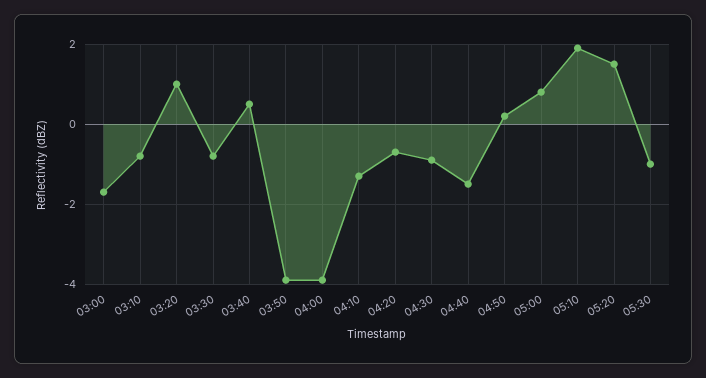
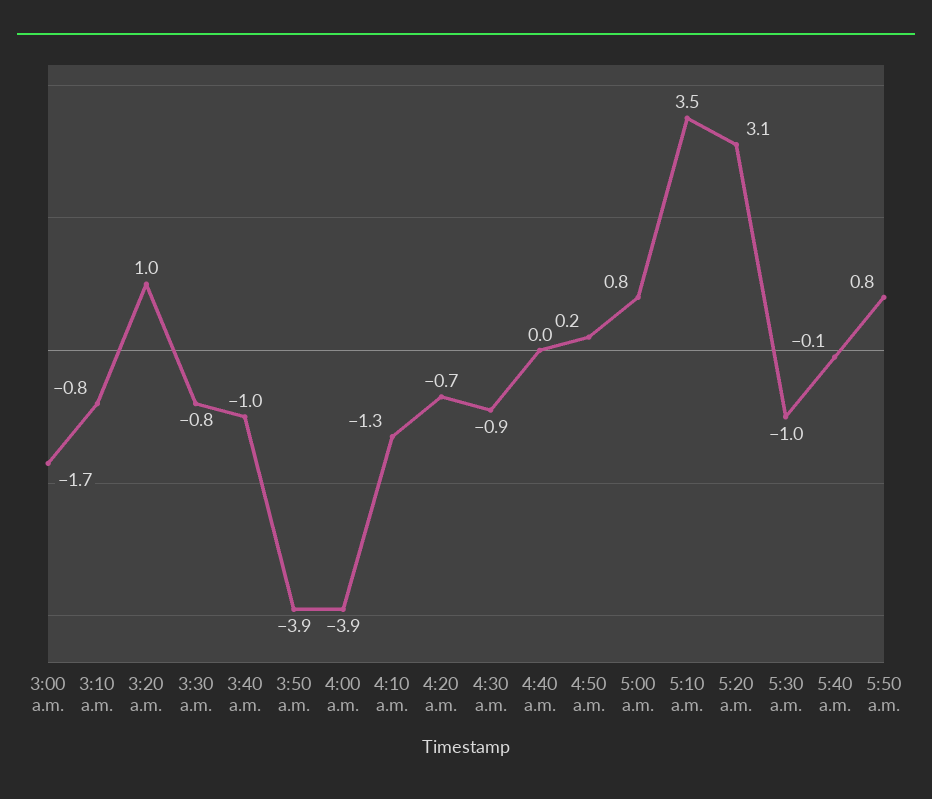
03:40: 0.5 -> -1
04:40: -1.5 -> 0
05:10: 2 -> 3.5
05:20: 1.5 -> 3.1
5:40 a.m.: none -> -0.1
5:50 a.m.: none -> 0.8

